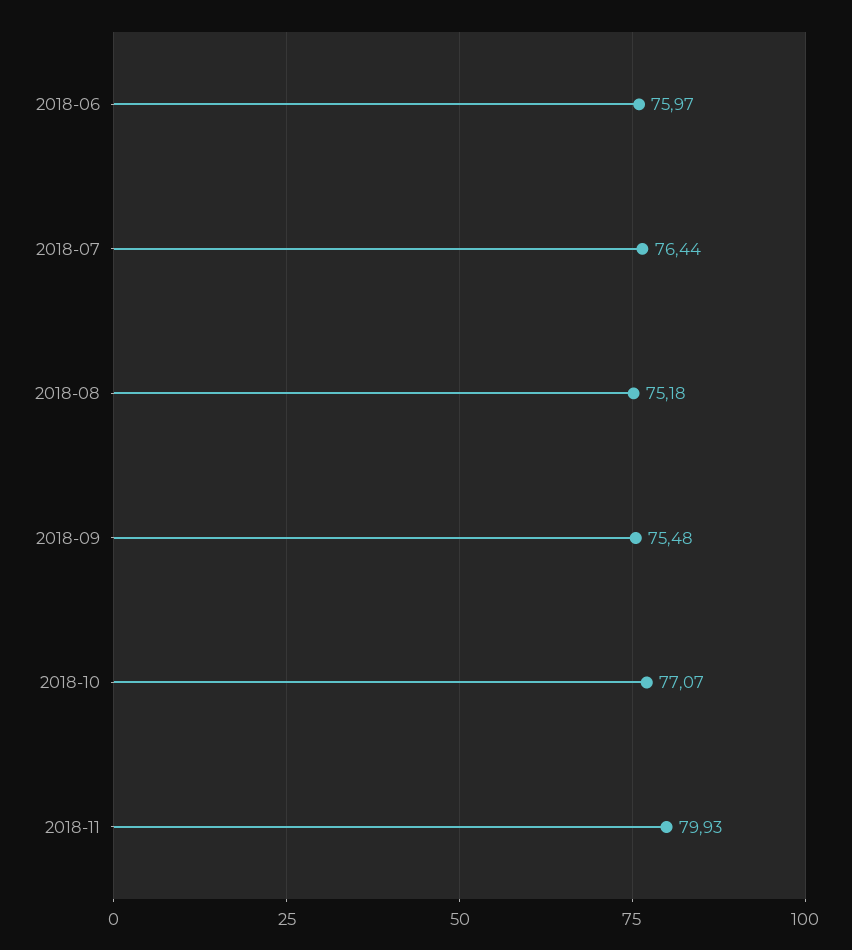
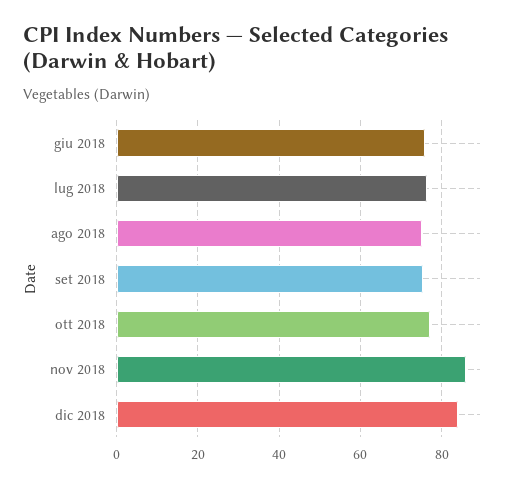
2018-11: 79.93 -> 86
dic 2018: none -> 84

